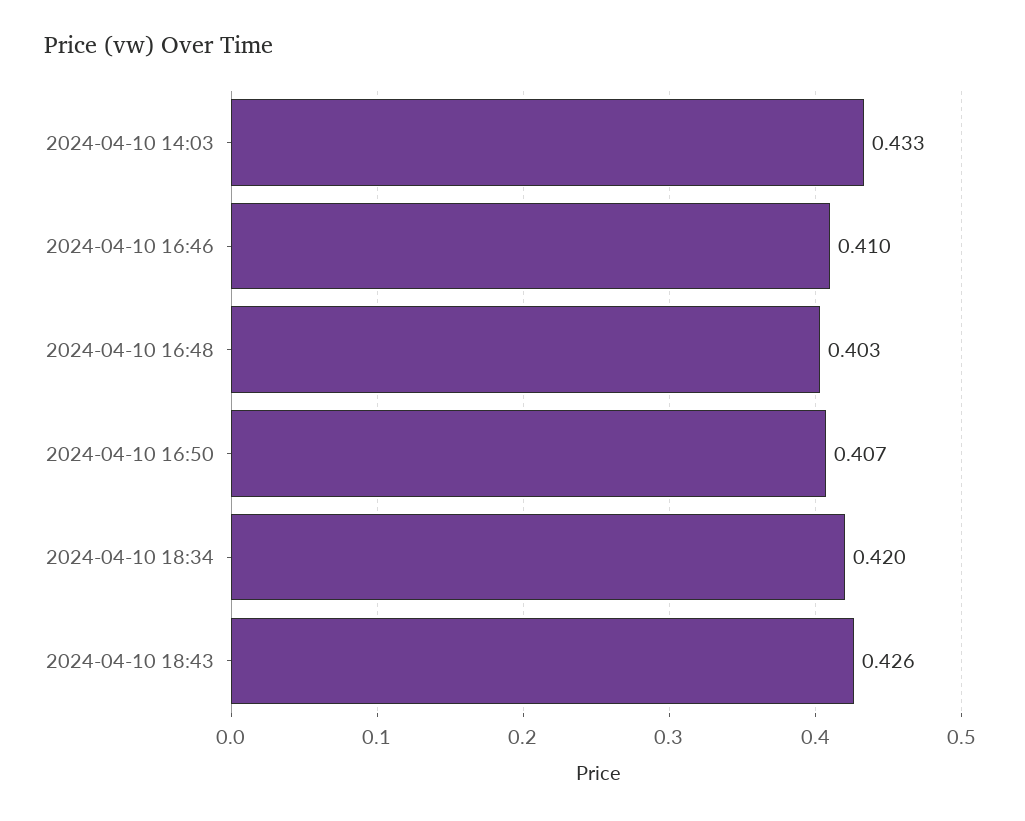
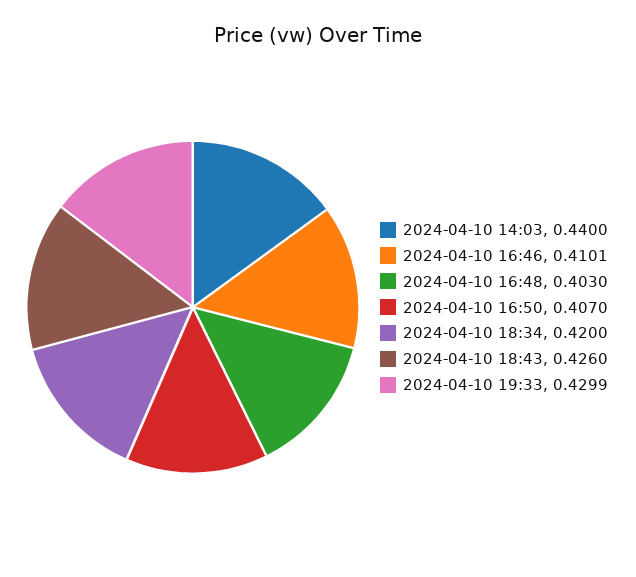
2024-04-10 14:03: 0.433 -> 0.44
2024-04-10 19:33: none -> 0.4299

